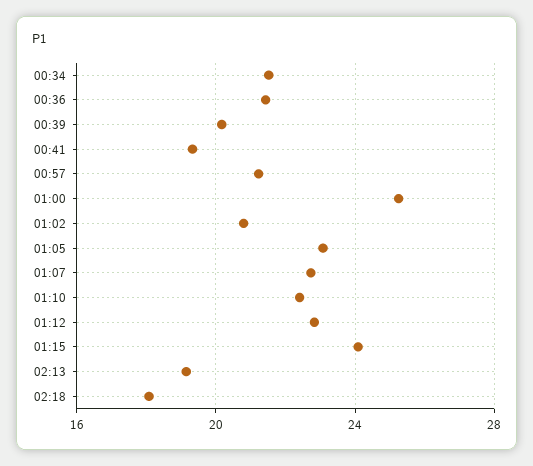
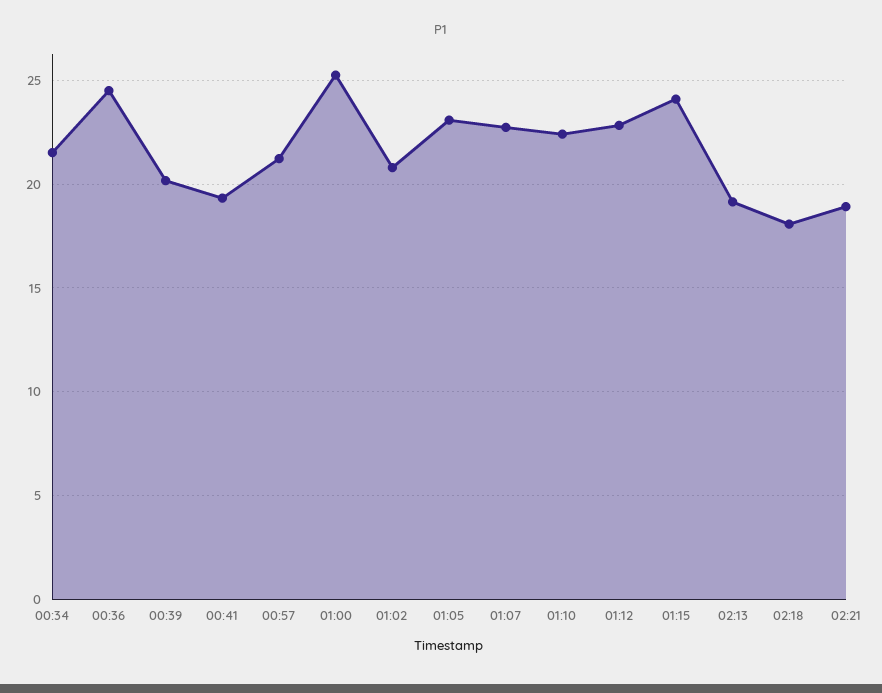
00:36: 21.5 -> 24.5
02:21: none -> 19

